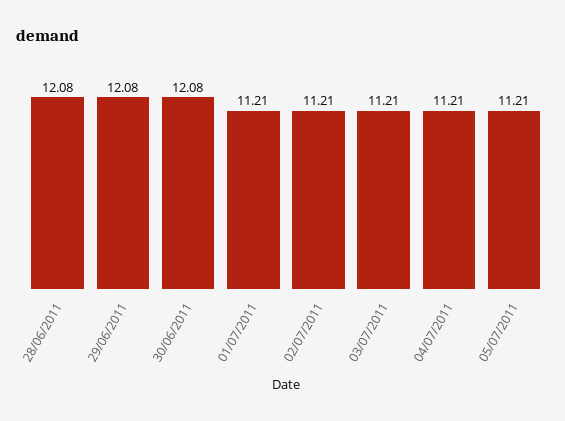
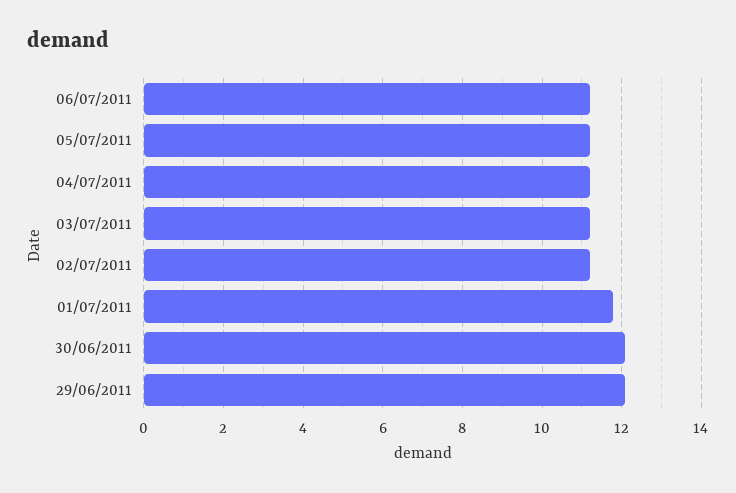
28/06/2011: 12.08 -> none
01/07/2011: 11.21 -> 11.8
06/07/2011: none -> 11.2

